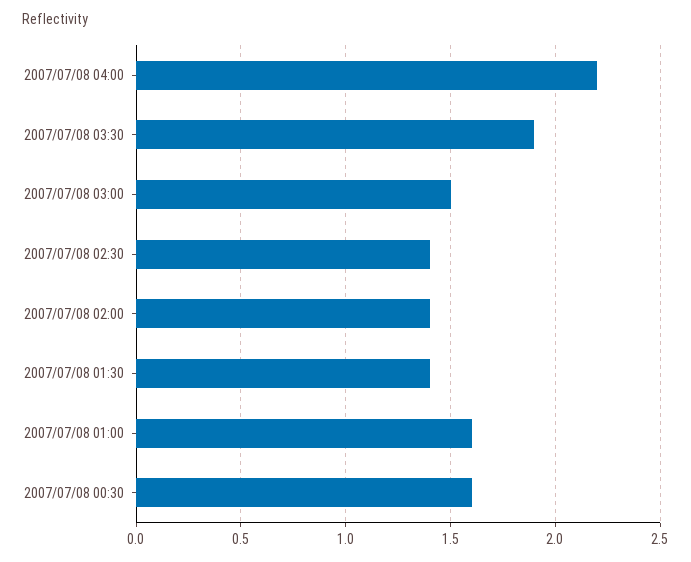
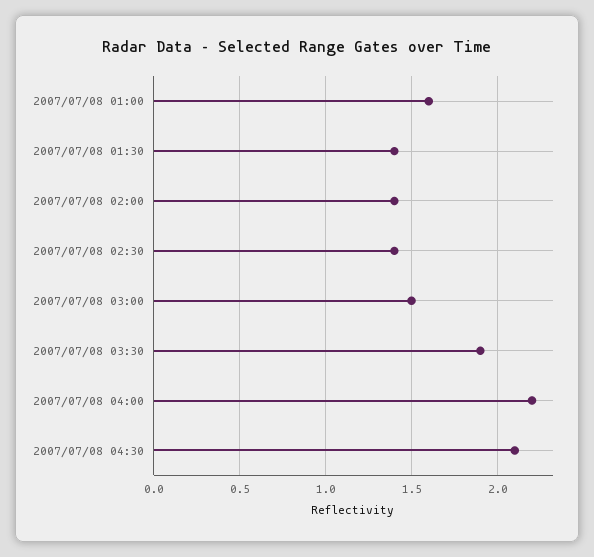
2007/07/08 00:30: 1.6 -> none
2007/07/08 04:30: none -> 2.1

